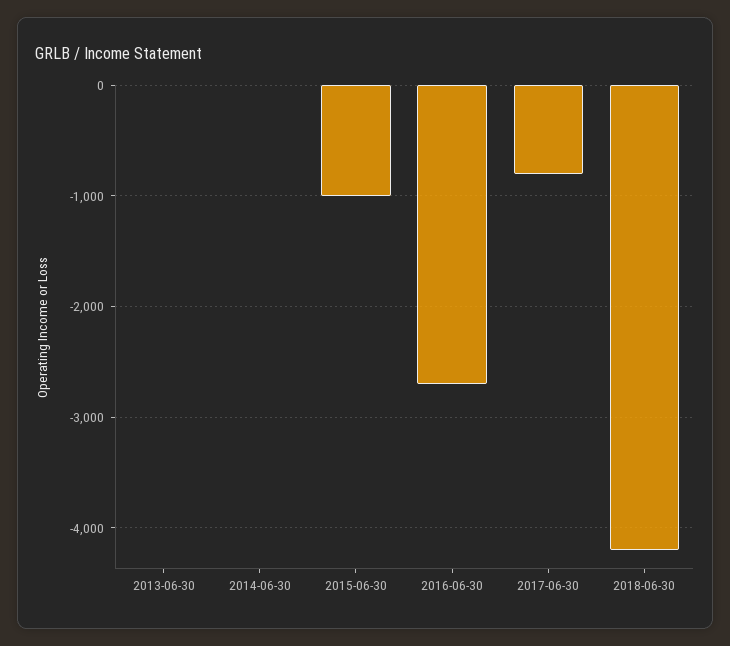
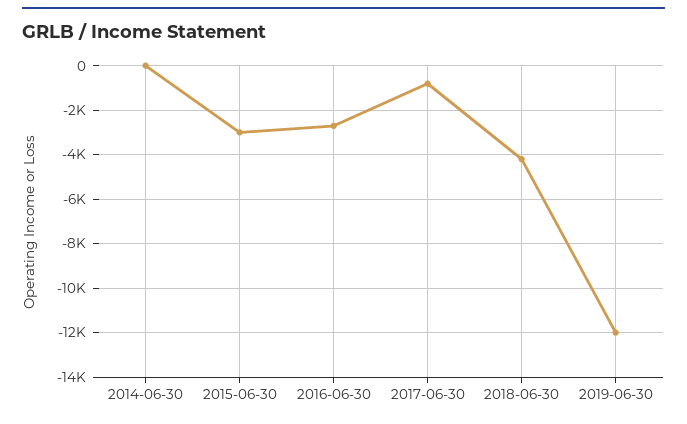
2013-06-30: 0 -> none
2015-06-30: -1000 -> -3000
2019-06-30: none -> -12000

